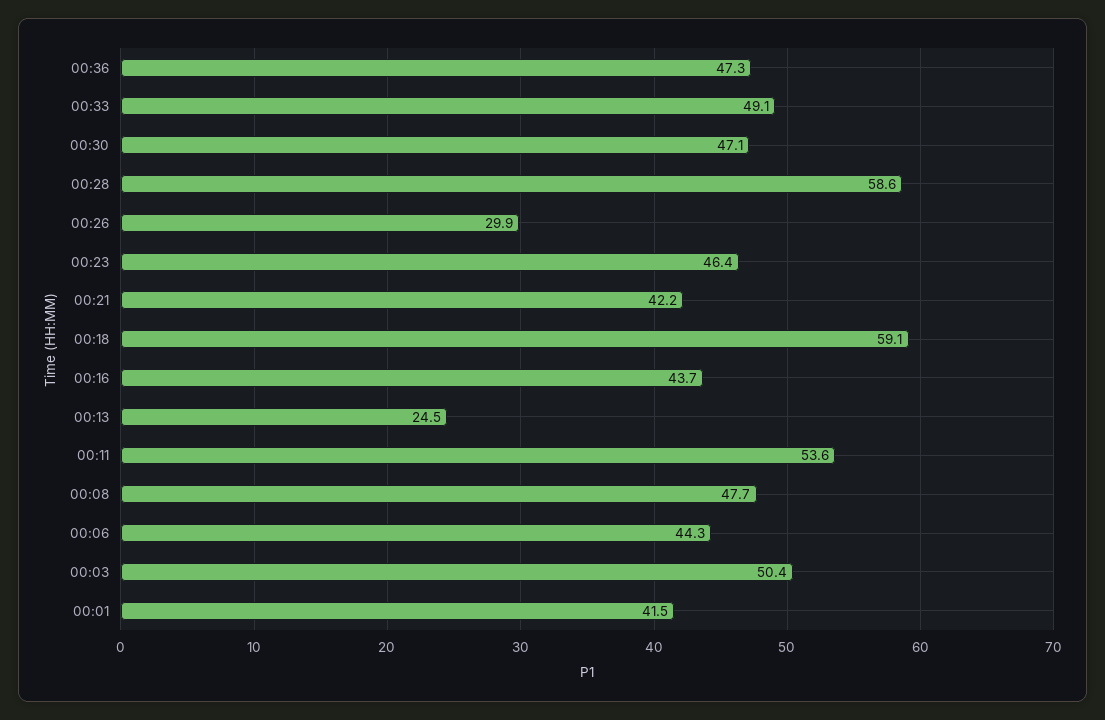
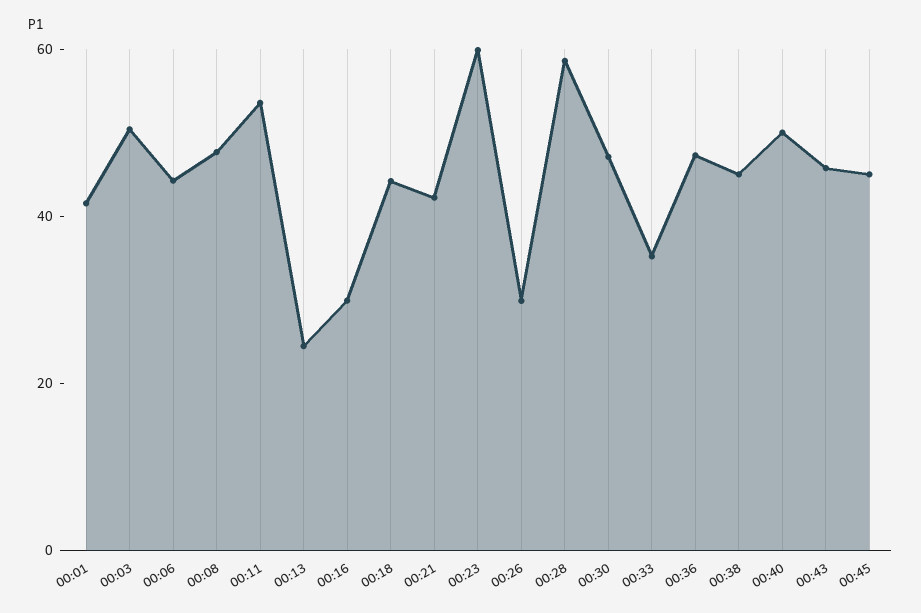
00:33: 49.1 -> 35
00:23: 46.4 -> 60
00:18: 59.1 -> 45
00:16: 43.7 -> 30
00:38: none -> 45
00:40: none -> 50
00:43: none -> 45
00:45: none -> 45

